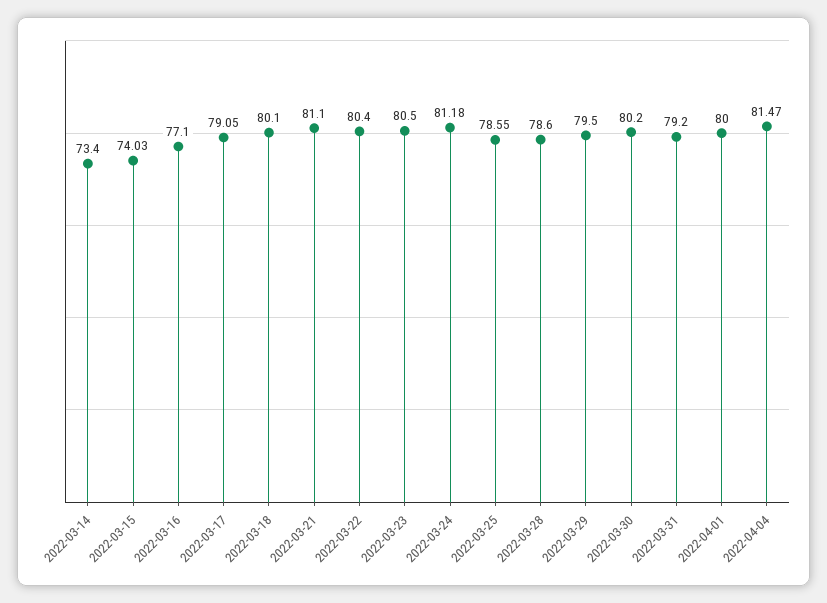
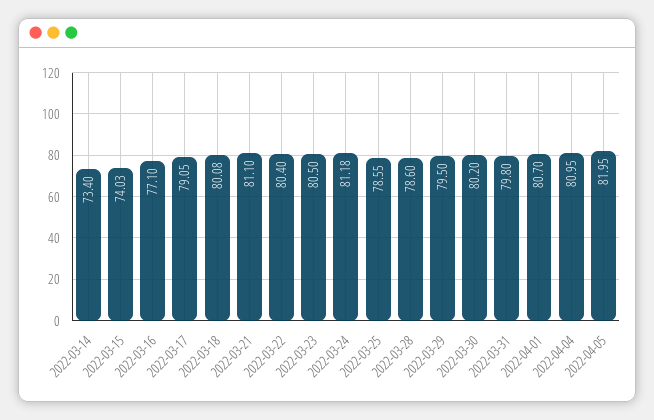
2022-03-18: 80.1 -> 80.08
2022-03-31: 79.2 -> 79.8
2022-04-01: 80 -> 80.7
2022-04-04: 81.47 -> 80.95
2022-04-05: none -> 81.95

